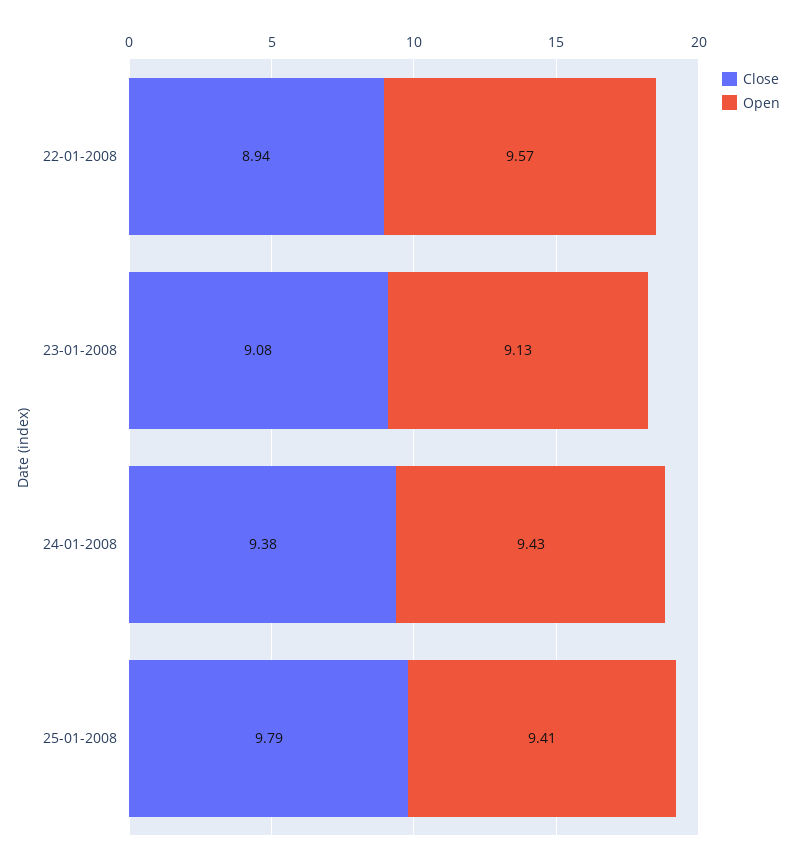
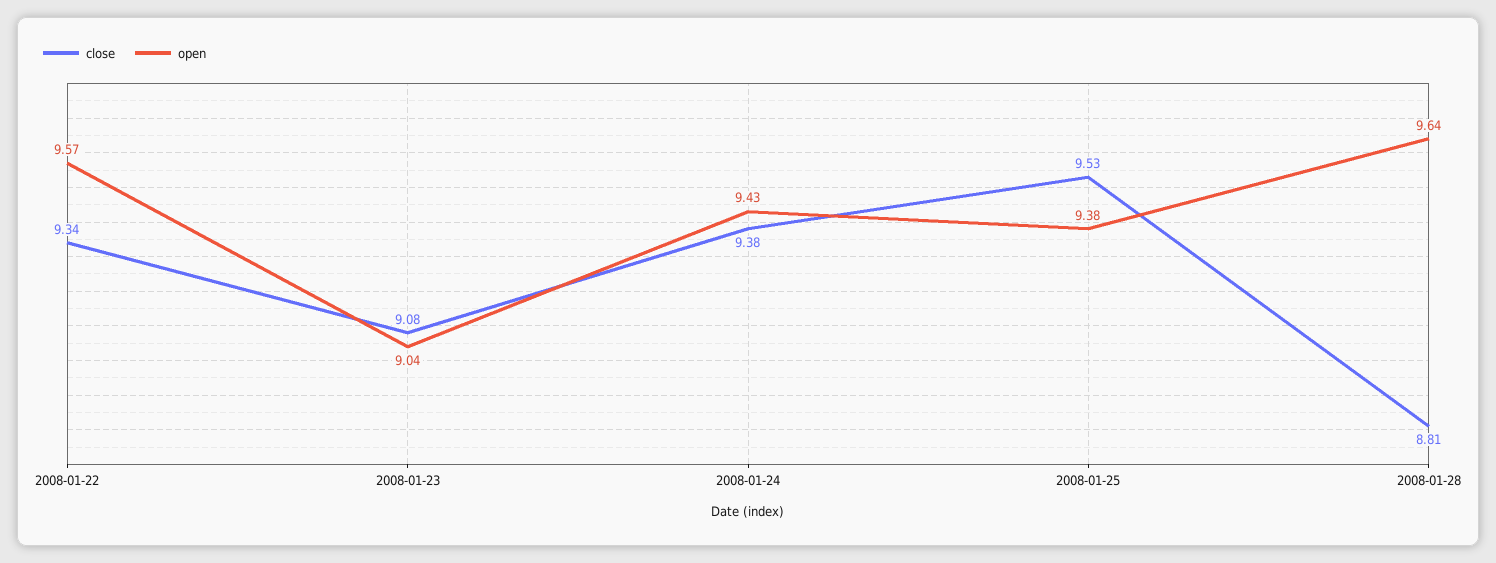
Close, 22-01-2008: 8.94 -> 9.34
Open, 23-01-2008: 9.13 -> 9.04
Close, 25-01-2008: 9.79 -> 9.53
Open, 25-01-2008: 9.41 -> 9.38
Close, 2008-01-28: none -> 8.81
Open, 2008-01-28: none -> 9.64

